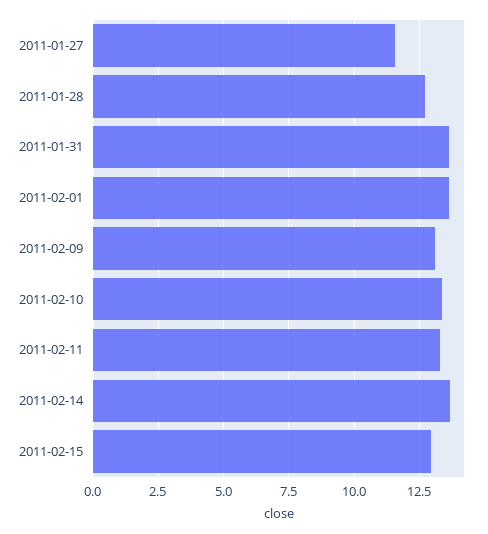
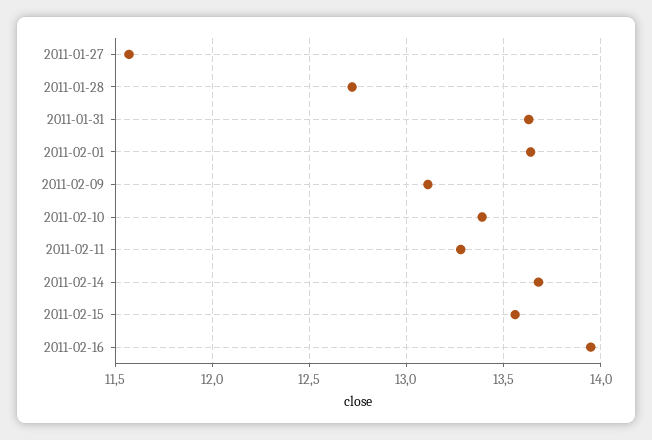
2011-02-15: 13 -> 13.55
2011-02-16: none -> 13.95

